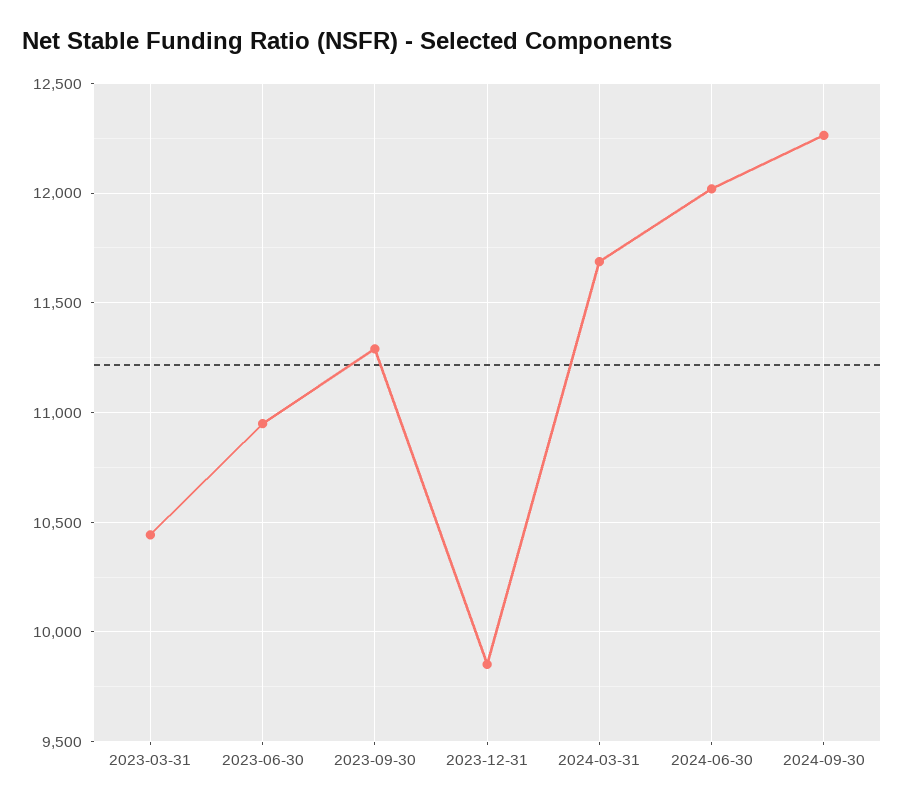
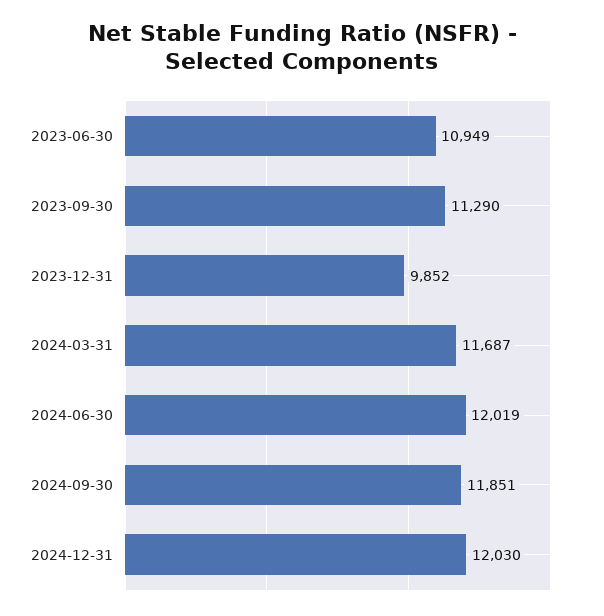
2023-03-31: 10450 -> none
2024-09-30: 12250 -> 11851
2024-12-31: none -> 12030

